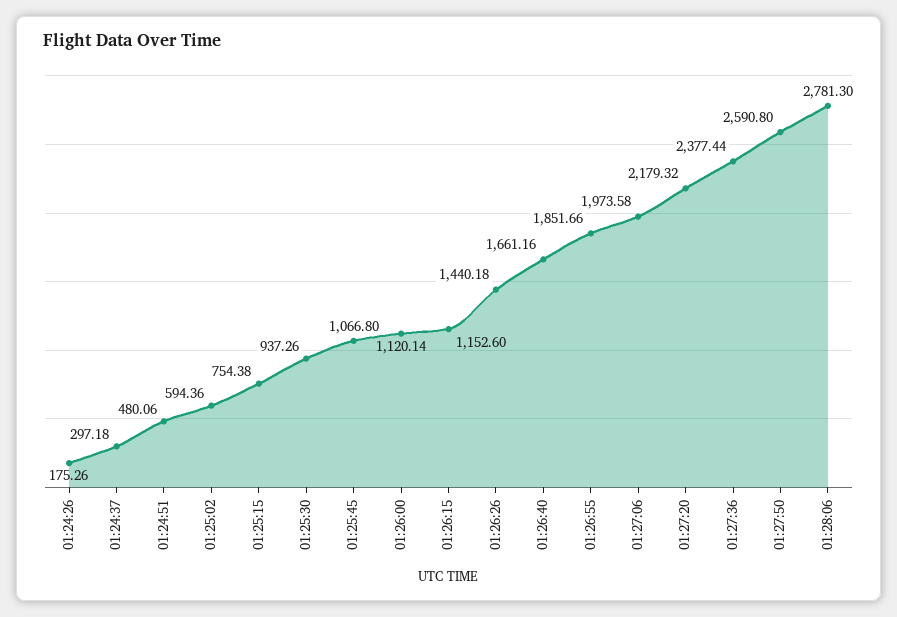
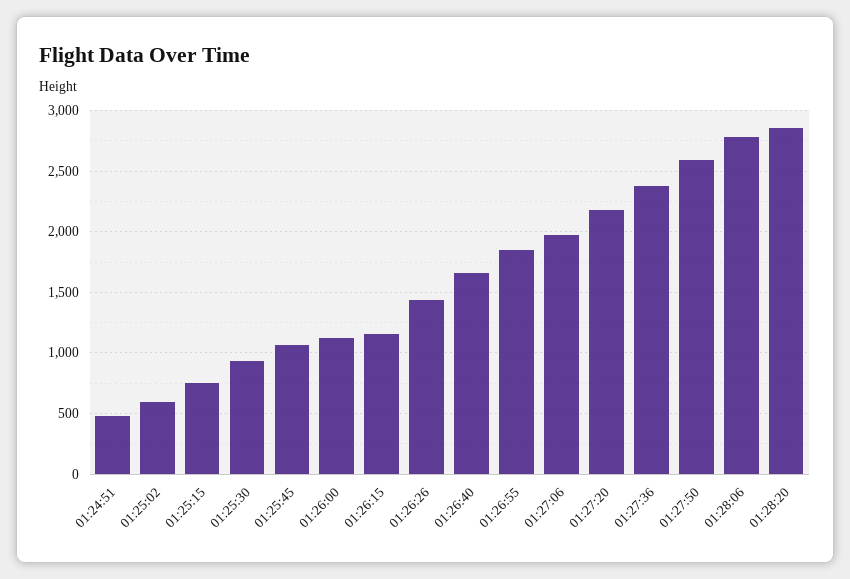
01:24:26: 175.26 -> none
01:24:37: 297.18 -> none
01:28:20: none -> 2850

